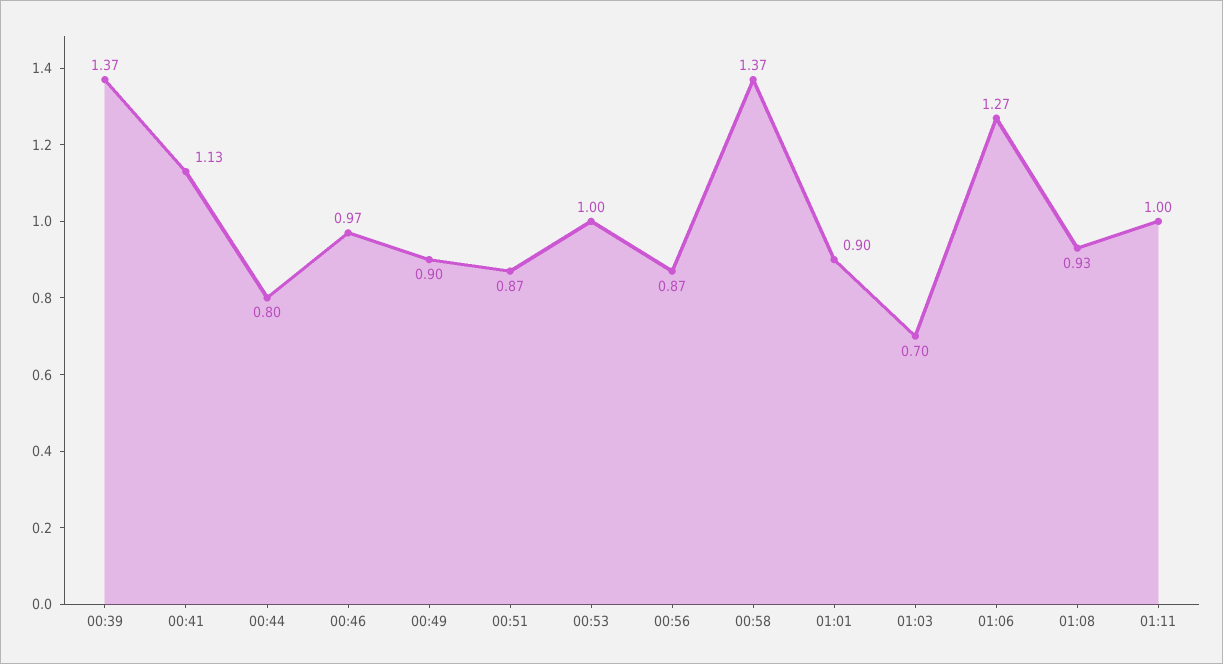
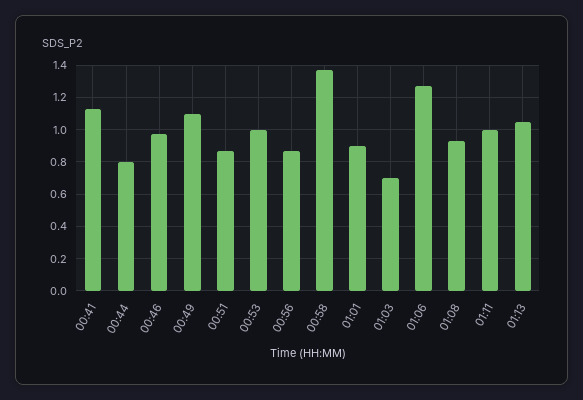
00:39: 1.37 -> none
00:49: 0.9 -> 1.1
01:13: none -> 1.05

